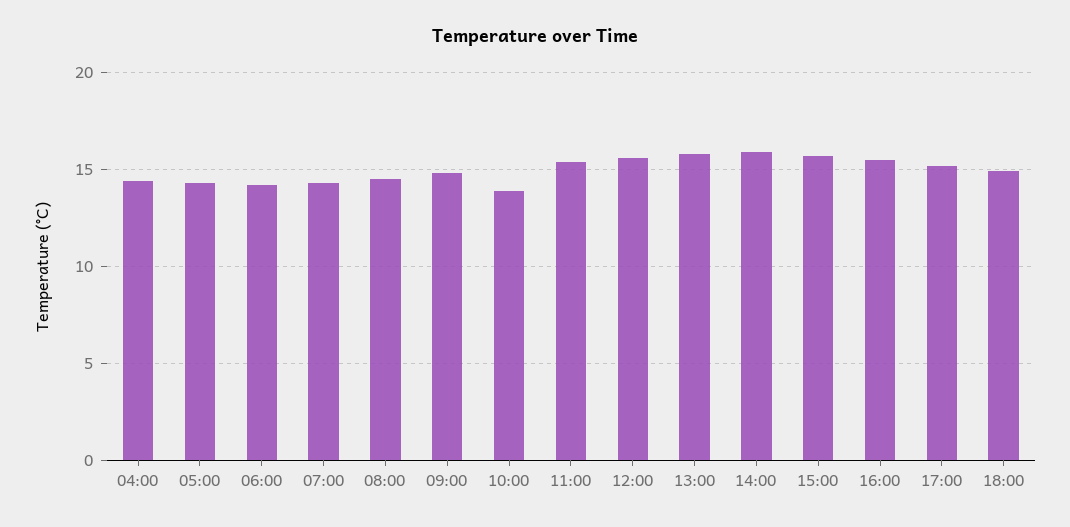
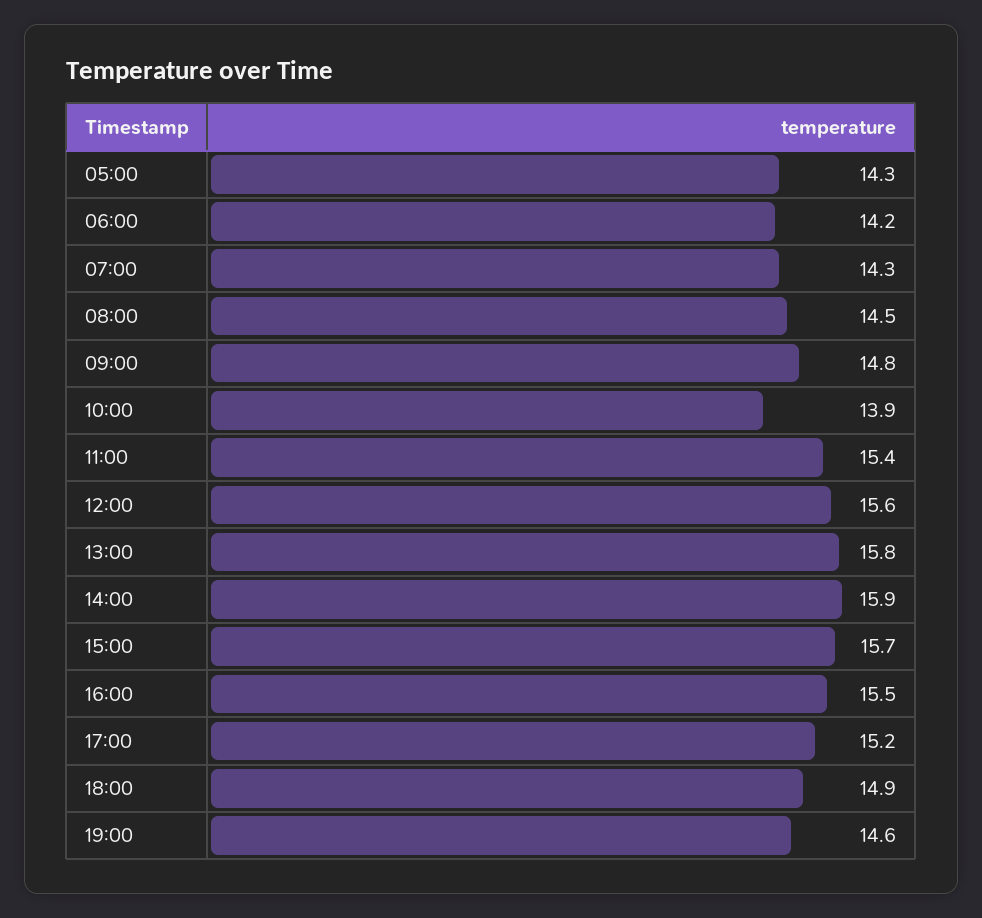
04:00: 14.5 -> none
19:00: none -> 14.6

